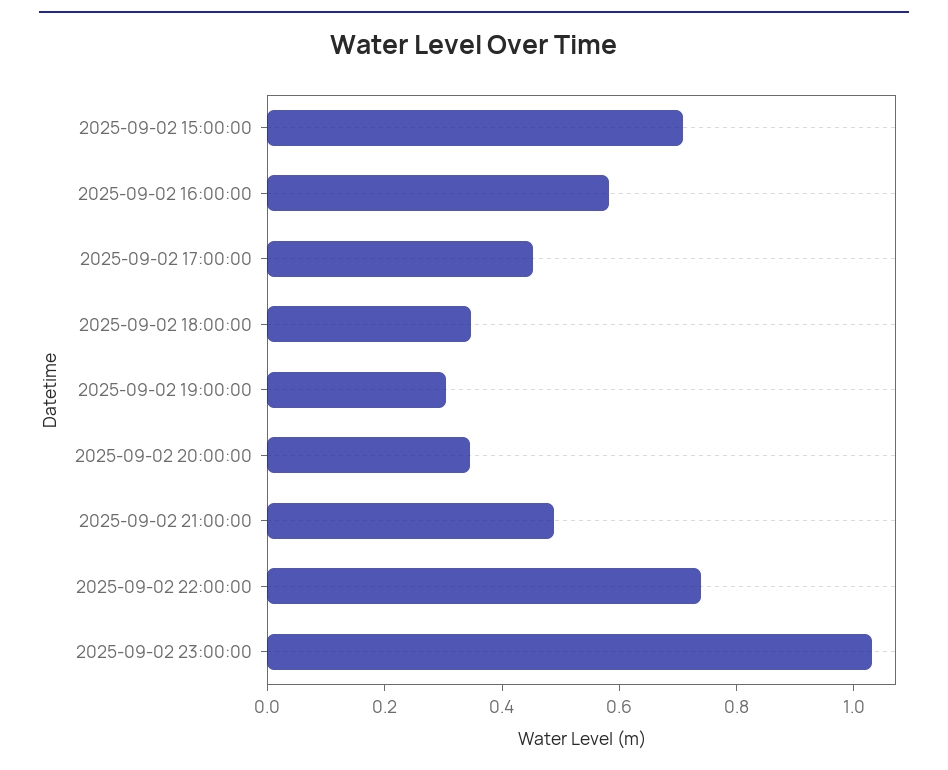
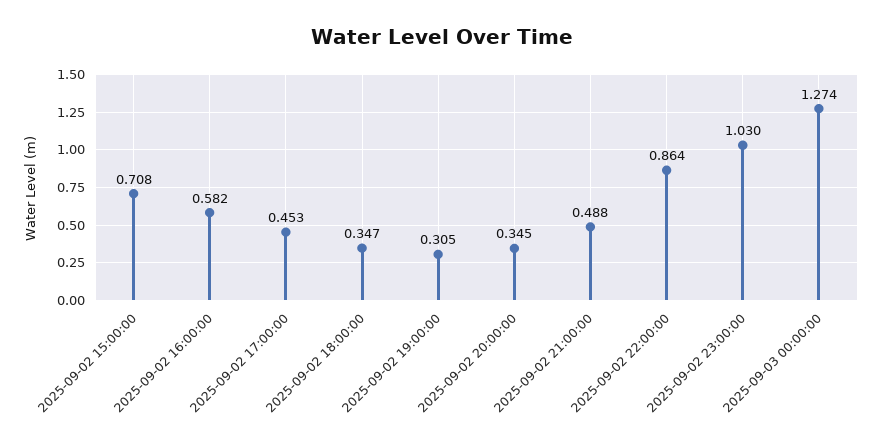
2025-09-02 22:00:00: 0.75 -> 0.864
2025-09-03 00:00:00: none -> 1.274

